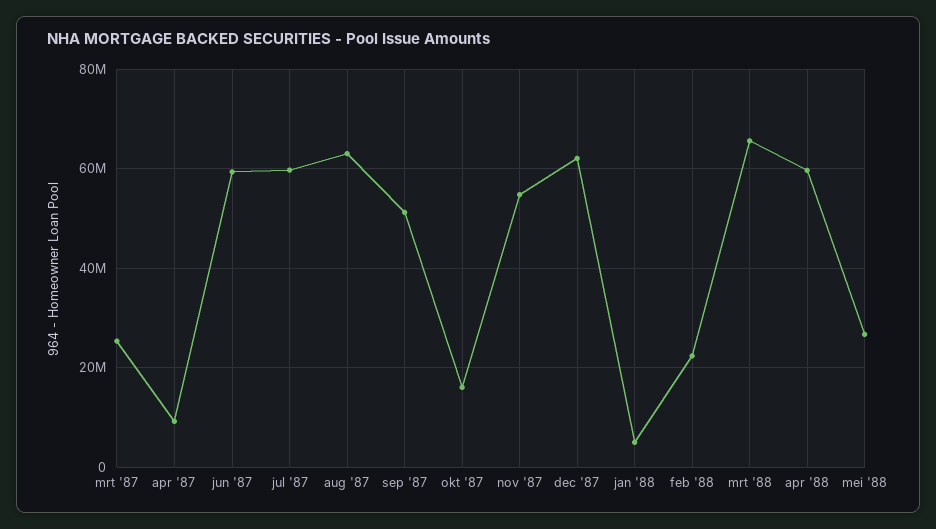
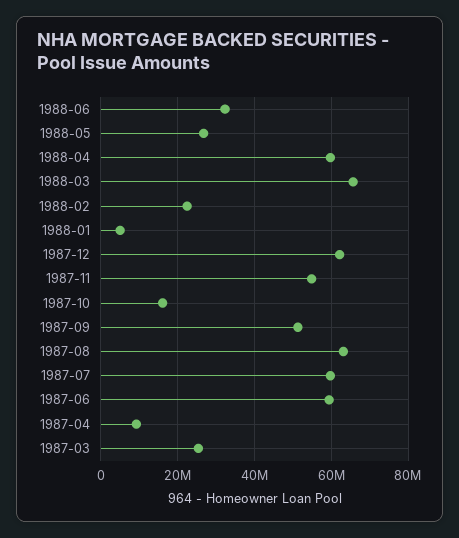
1988-06: none -> 32000000

